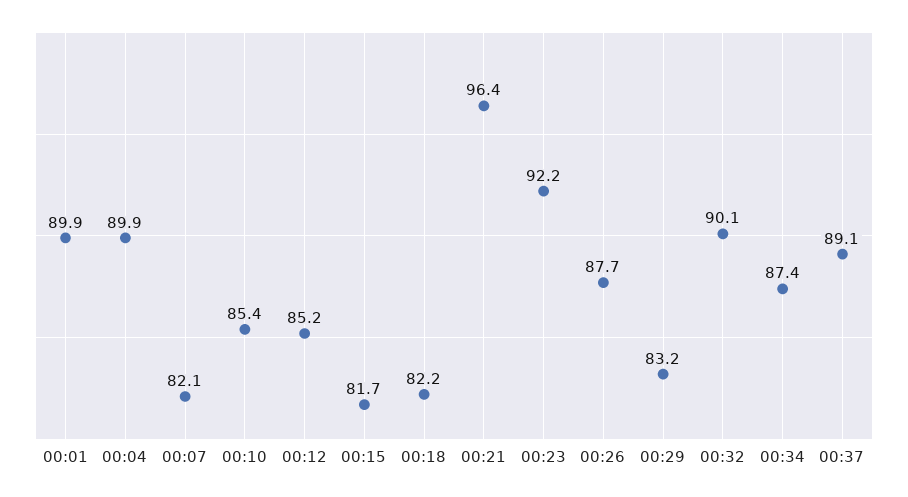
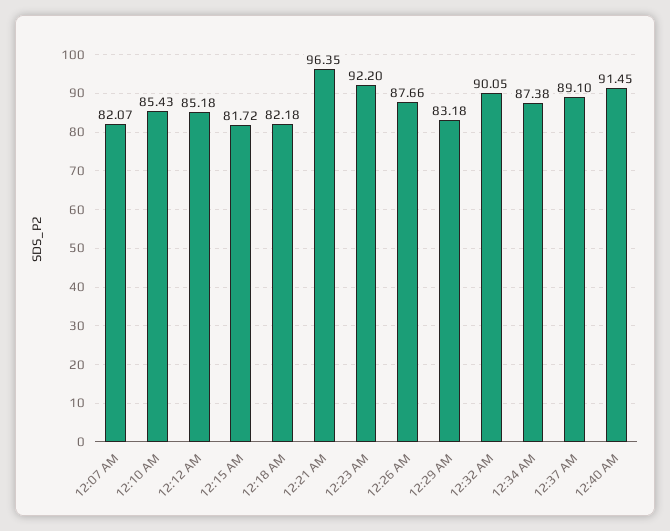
00:01: 89.9 -> none
00:04: 89.9 -> none
12:40 AM: none -> 91.45

